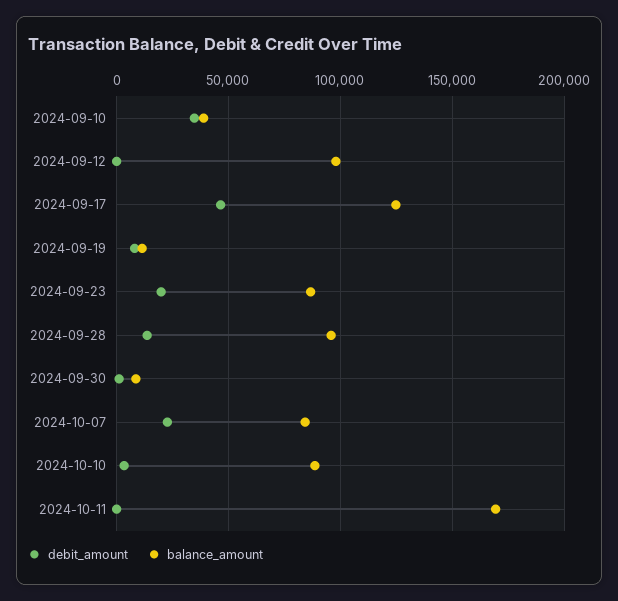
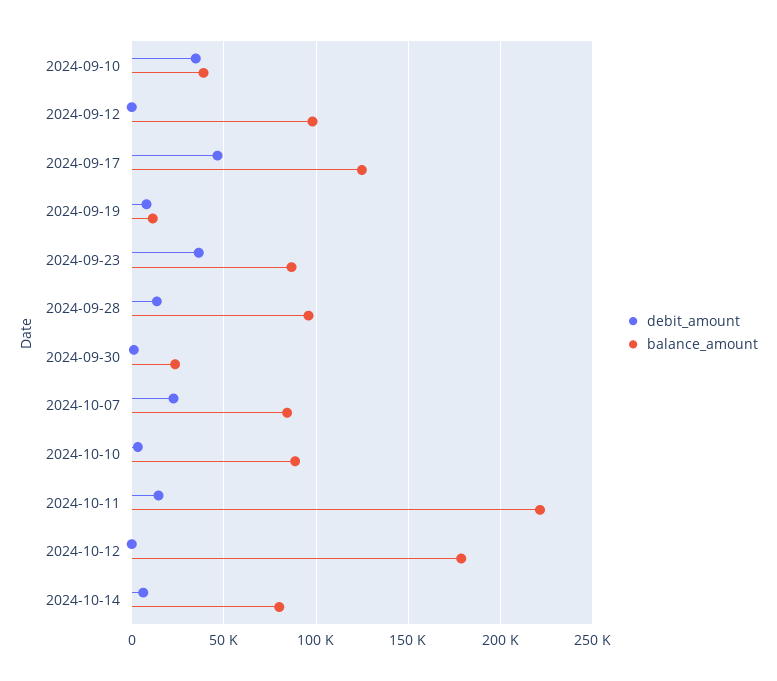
debit_amount, 2024-09-23: 20000 -> 35000
balance_amount, 2024-09-30: 10000 -> 25000
debit_amount, 2024-10-11: 0 -> 15000
balance_amount, 2024-10-11: 170000 -> 220000
debit_amount, 2024-10-12: none -> 0
balance_amount, 2024-10-12: none -> 180000
debit_amount, 2024-10-14: none -> 5000
balance_amount, 2024-10-14: none -> 80000

